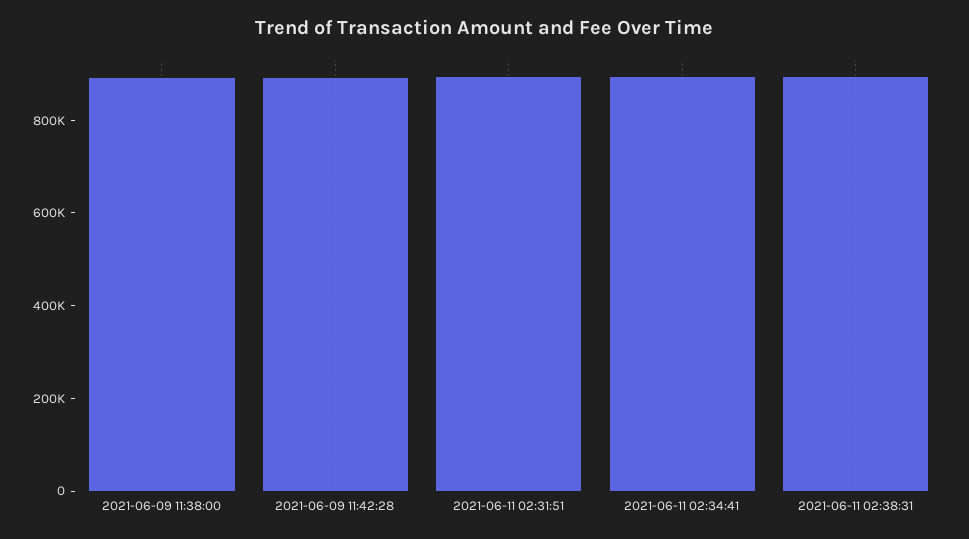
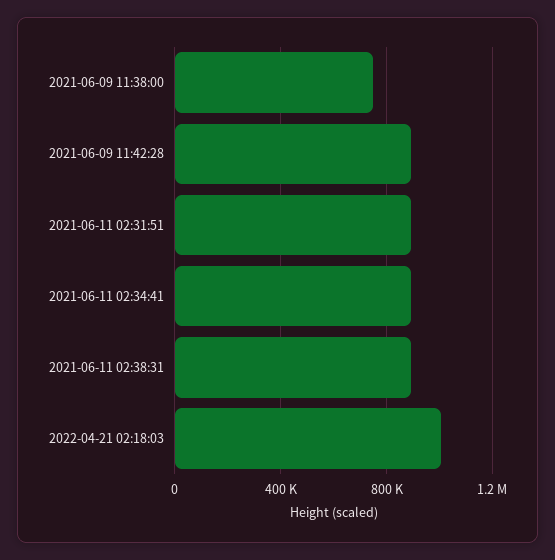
2021-06-09 11:38:00: 900000 -> 750000
2022-04-21 02:18:03: none -> 1000000

